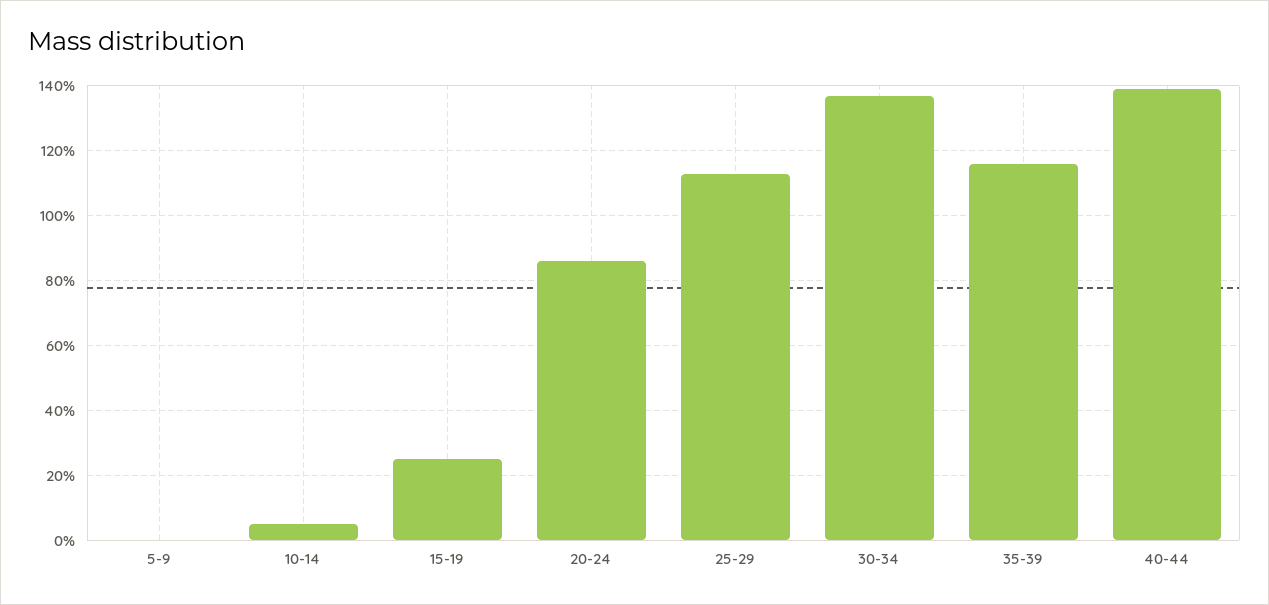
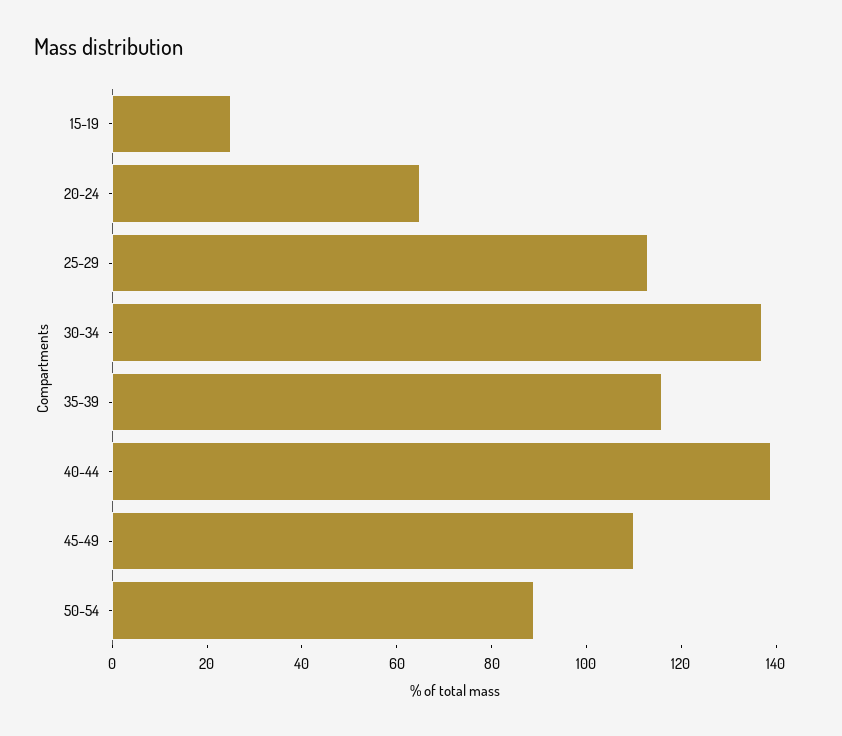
5-9: 0 -> none
10-14: 5 -> none
20-24: 85 -> 65
45-49: none -> 110
50-54: none -> 90

